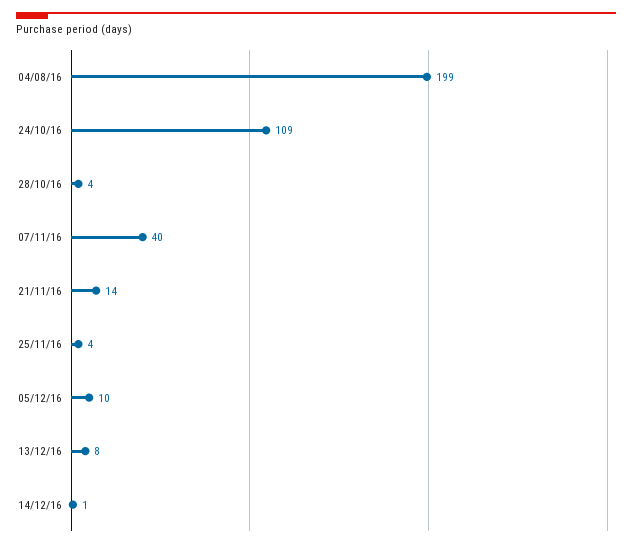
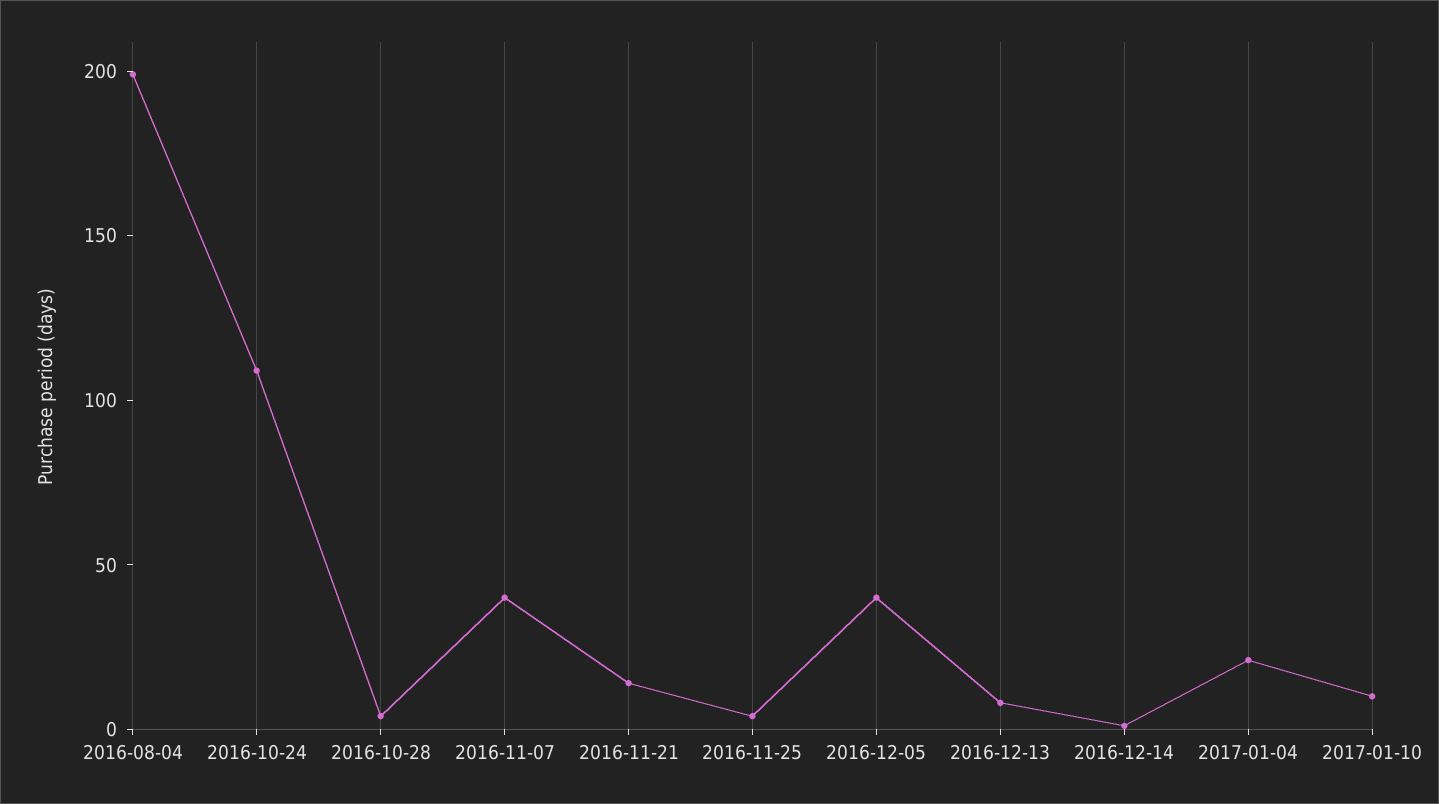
05/12/16: 10 -> 40
2017-01-04: none -> 20
2017-01-10: none -> 10

